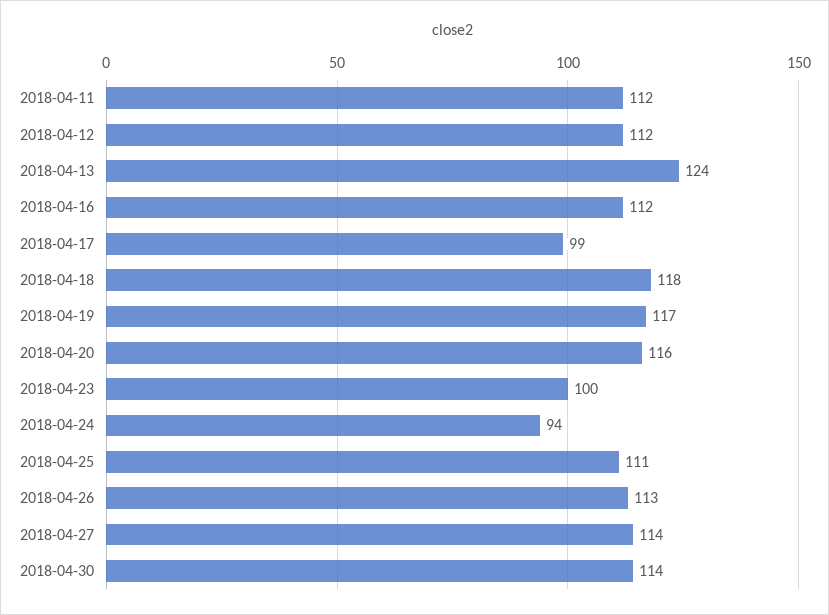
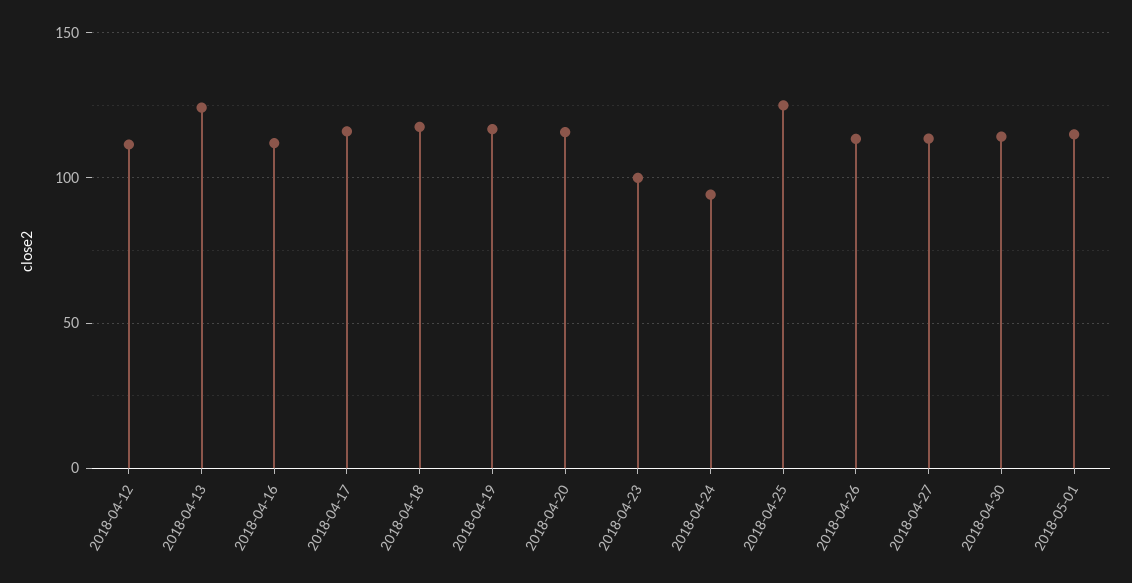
2018-04-11: 112 -> none
2018-04-17: 99 -> 115
2018-04-25: 111 -> 125
2018-05-01: none -> 115

